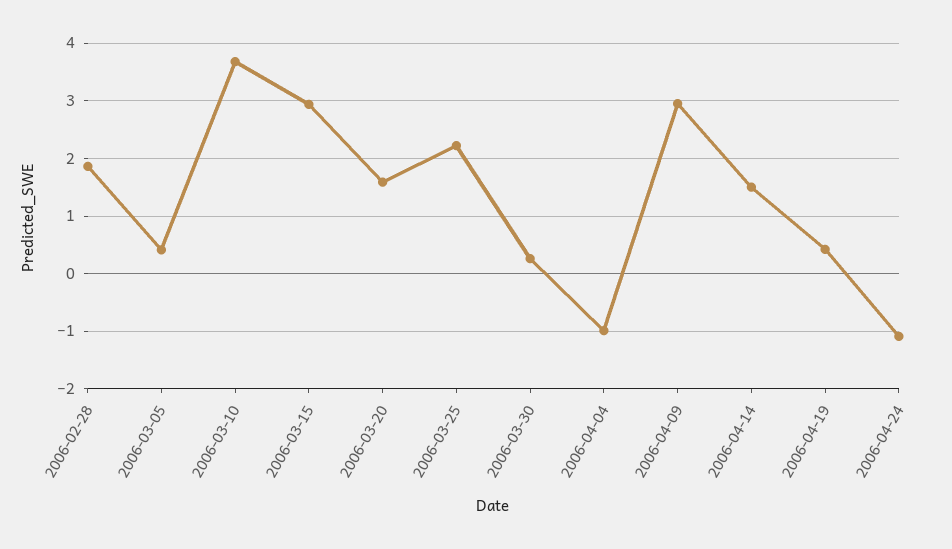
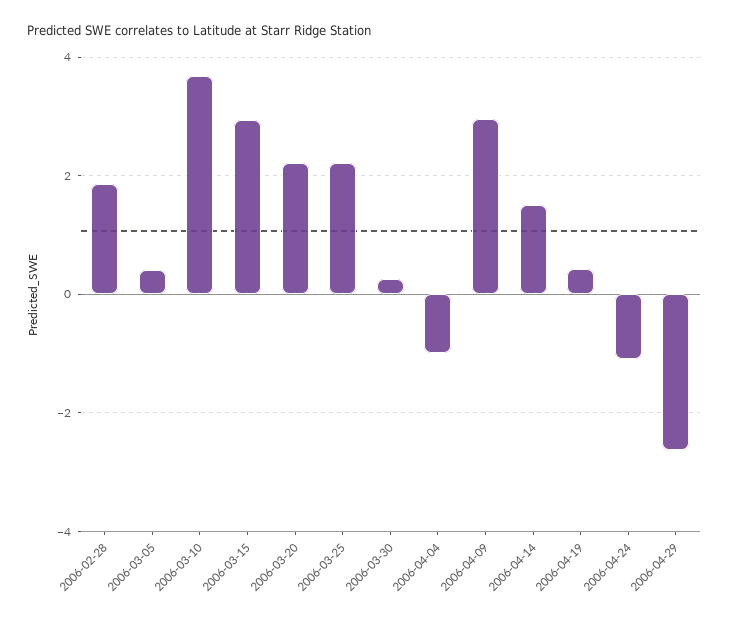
2006-03-20: 1.6 -> 2.2
2006-04-29: none -> -2.6

